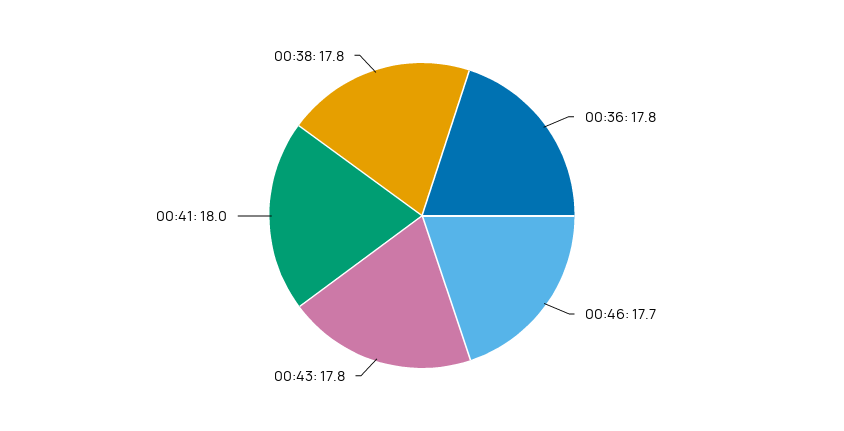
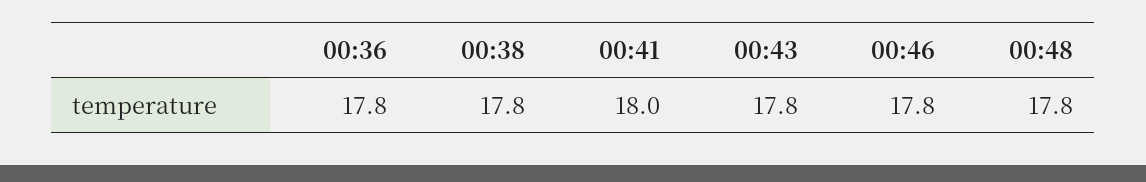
00:46: 17.7 -> 17.8
00:48: none -> 17.8

